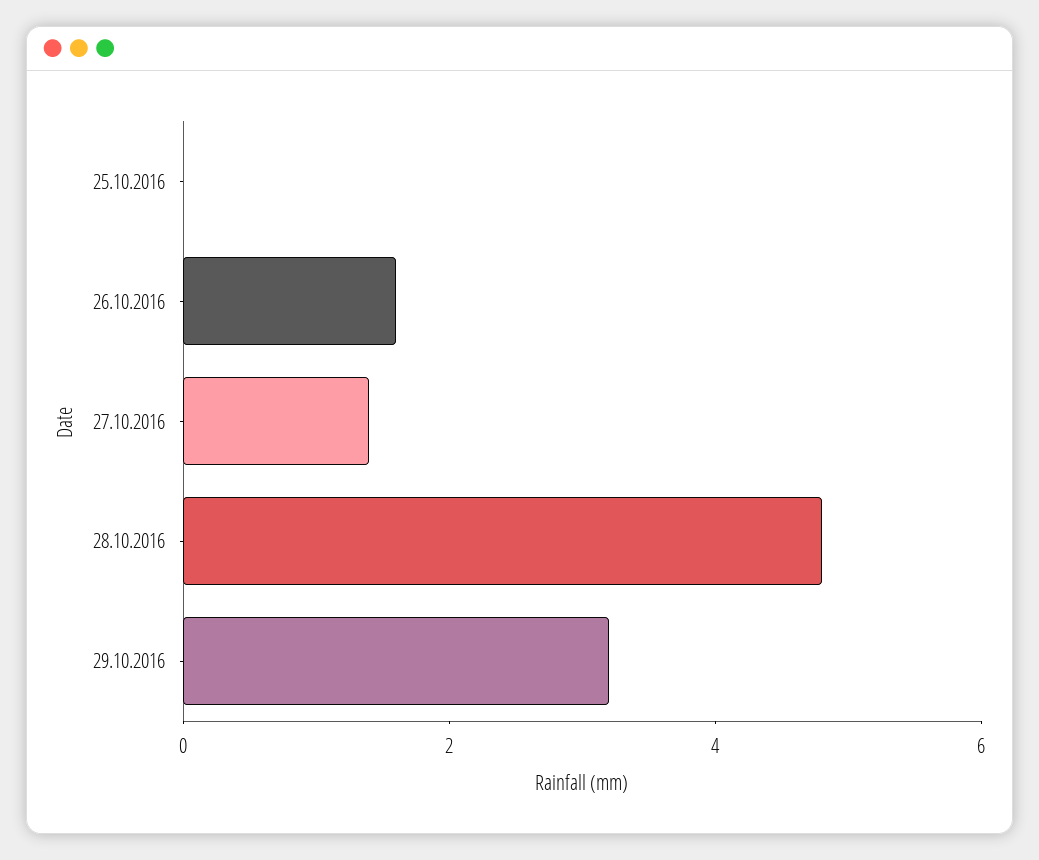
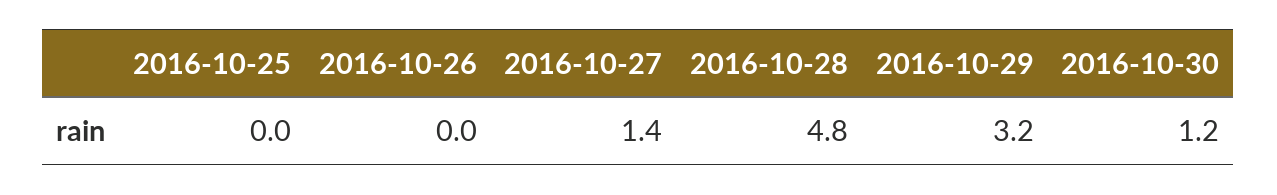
26.10.2016: 1.5 -> 0
2016-10-30: none -> 1.2

